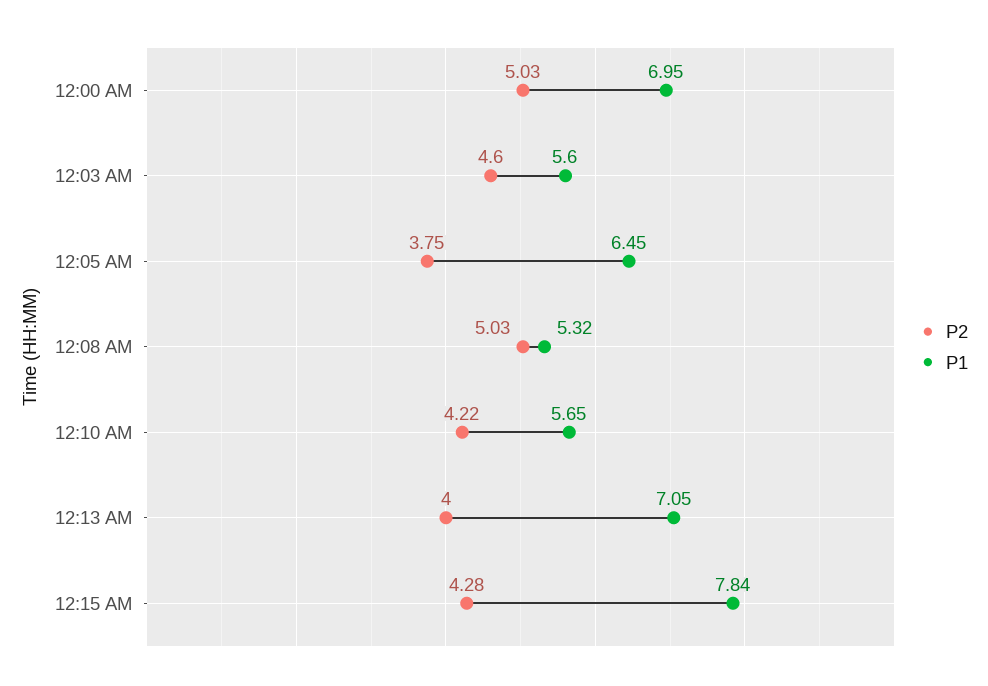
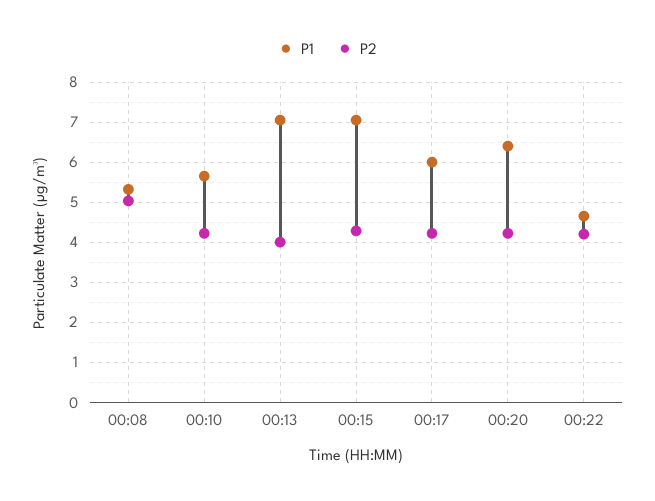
P2, 12:00 AM: 5.03 -> none
P1, 12:00 AM: 6.95 -> none
P2, 12:03 AM: 4.6 -> none
P1, 12:03 AM: 5.6 -> none
P2, 12:05 AM: 3.75 -> none
P1, 12:05 AM: 6.45 -> none
P1, 12:15 AM: 7.84 -> 7
P1, 00:17: none -> 6
P2, 00:17: none -> 4.2
P1, 00:20: none -> 6.4
P2, 00:20: none -> 4.2
P1, 00:22: none -> 4.6
P2, 00:22: none -> 4.2

